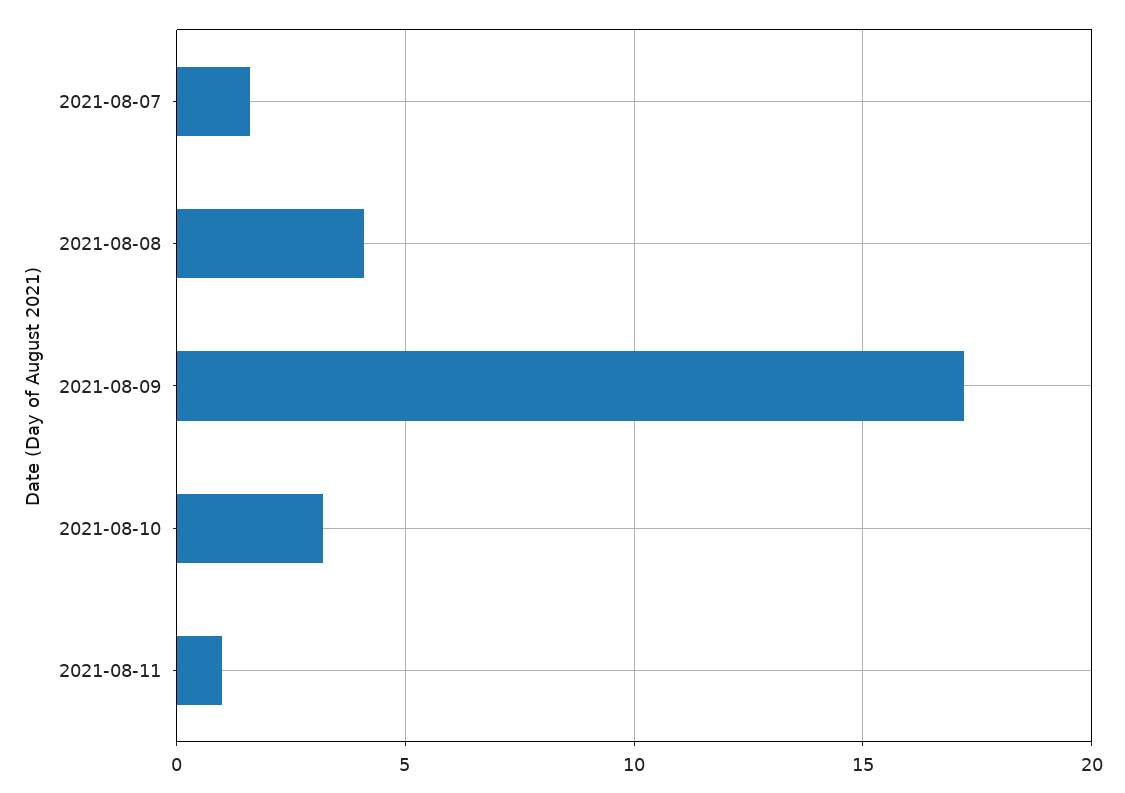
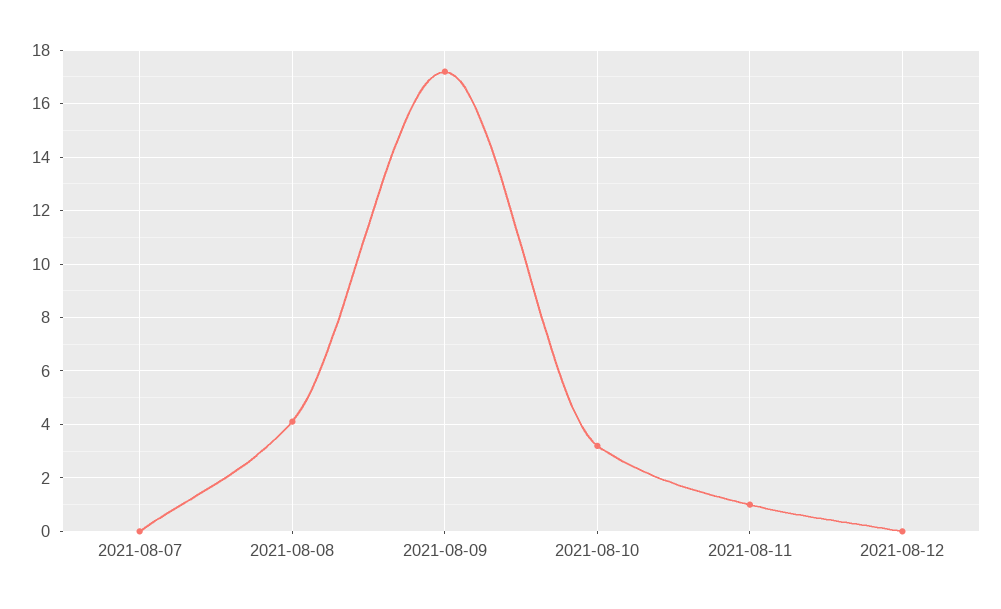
2021-08-07: 1.5 -> 0
2021-08-12: none -> 0

